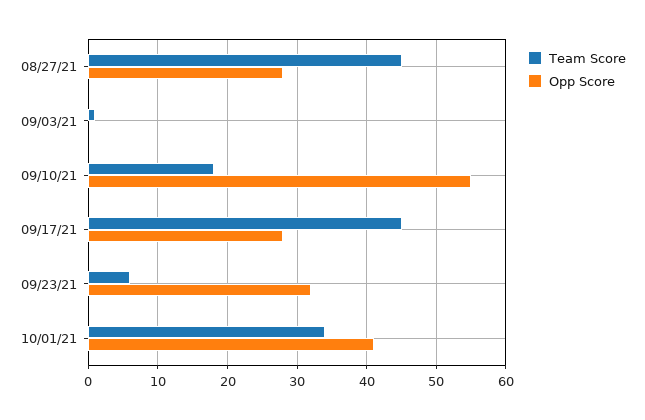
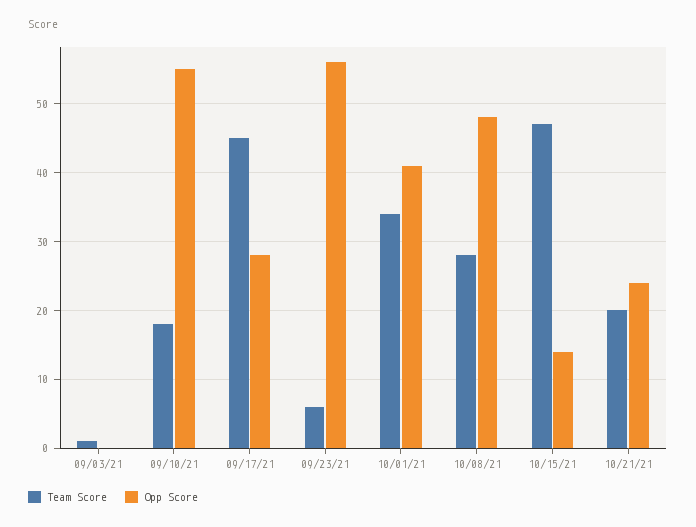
Team Score, 08/27/21: 45 -> none
Opp Score, 08/27/21: 28 -> none
Opp Score, 09/23/21: 32 -> 56
Team Score, 10/08/21: none -> 28
Opp Score, 10/08/21: none -> 48
Team Score, 10/15/21: none -> 47
Opp Score, 10/15/21: none -> 14
Team Score, 10/21/21: none -> 20
Opp Score, 10/21/21: none -> 24

